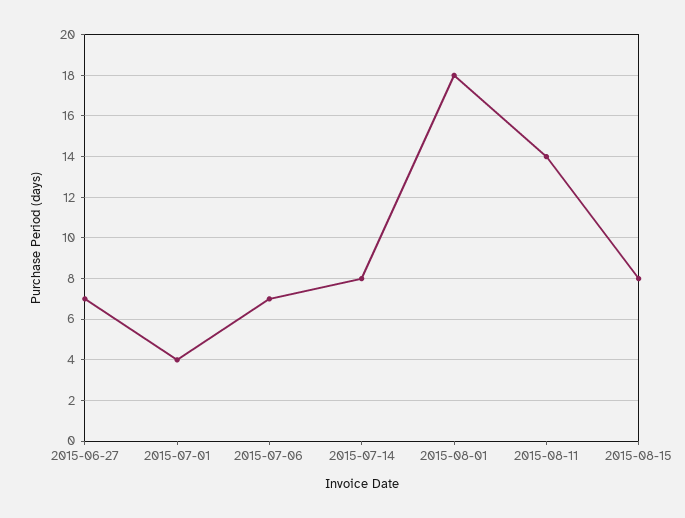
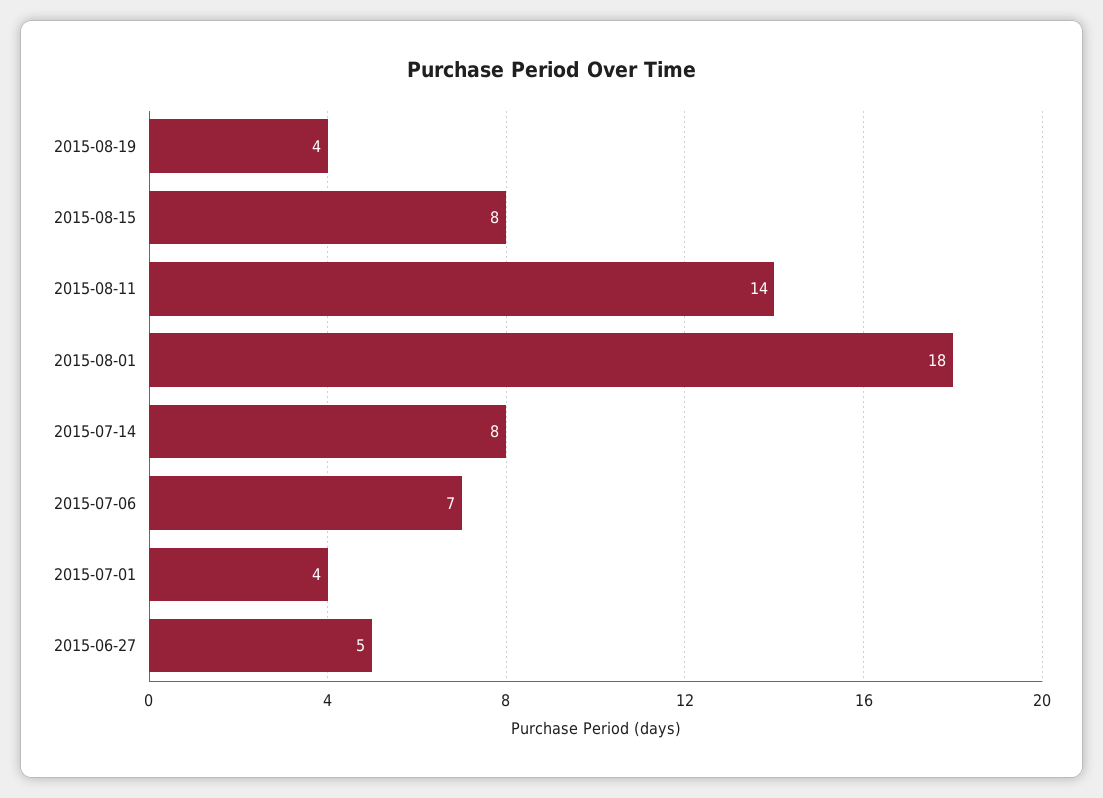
2015-06-27: 7 -> 5
2015-08-19: none -> 4

